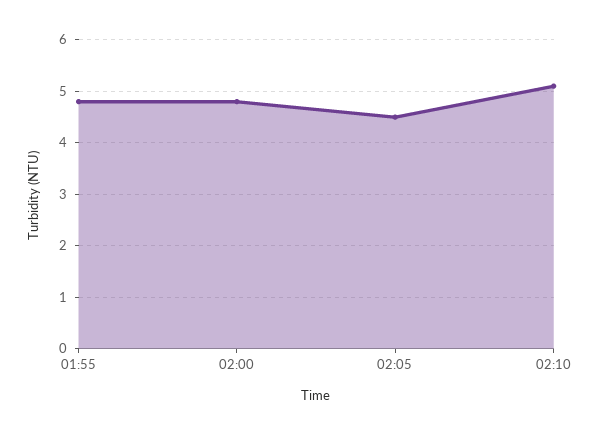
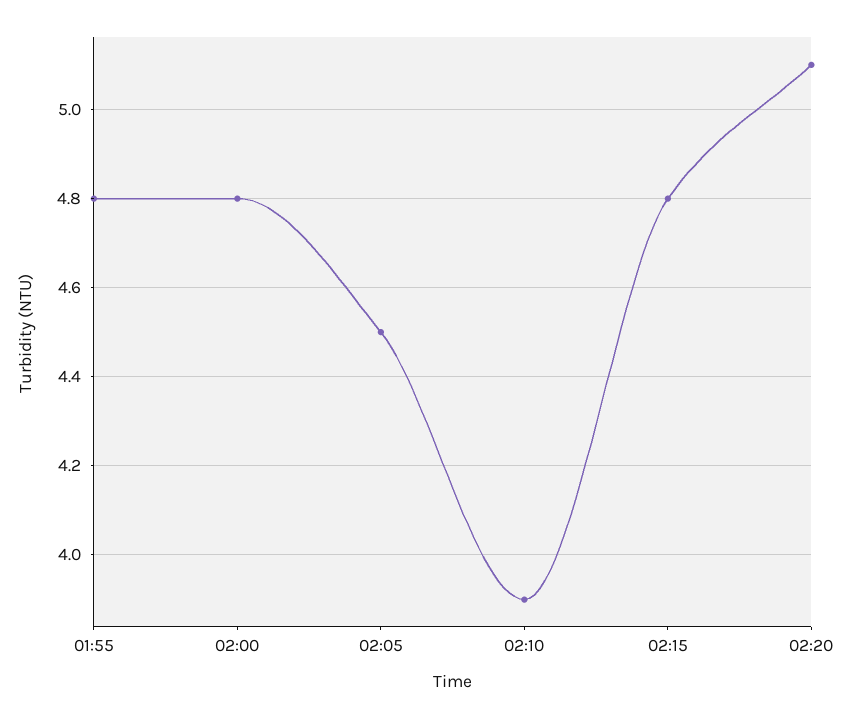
02:10: 5 -> 3.9
02:15: none -> 4.8
02:20: none -> 5.1

